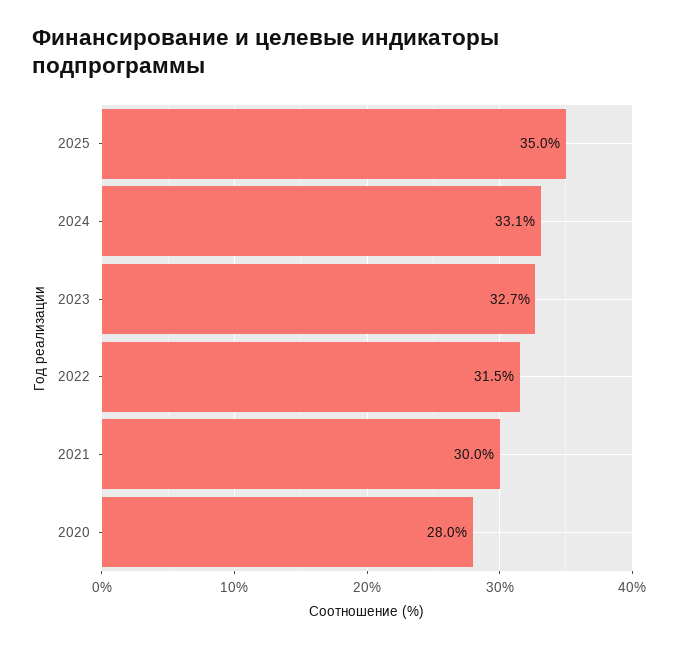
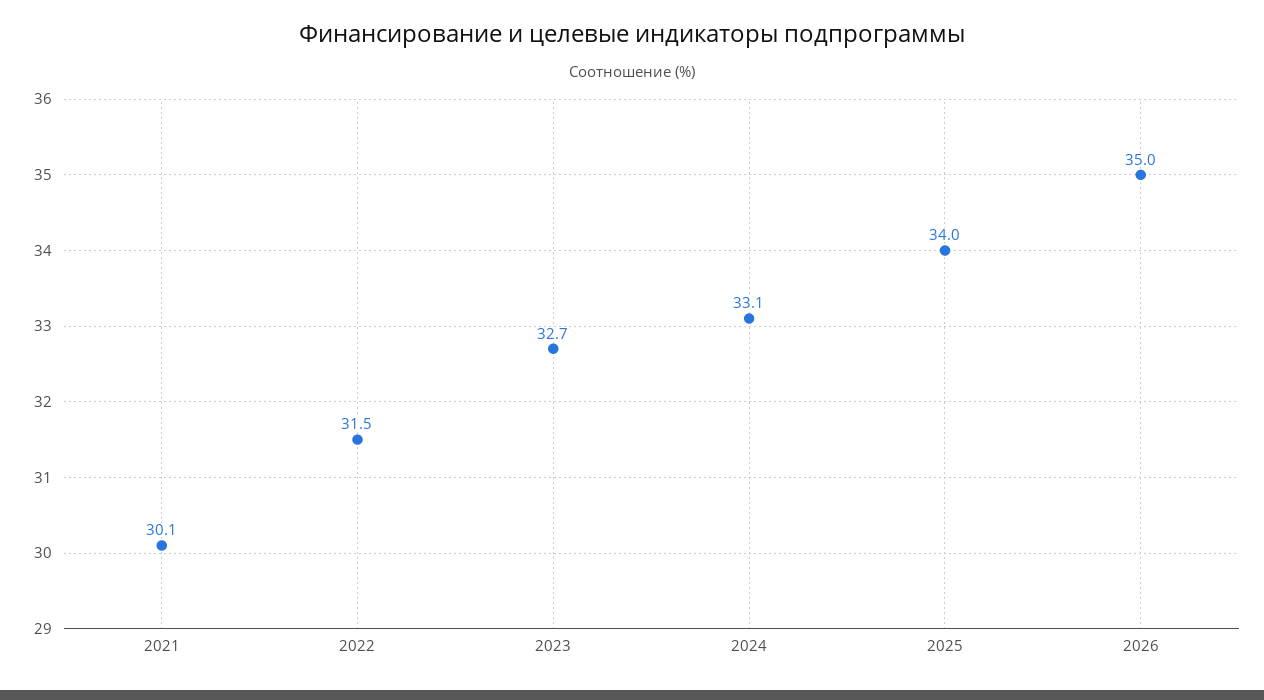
2025: 35 -> 34
2021: 30 -> 30.1
2020: 28 -> none
2026: none -> 35

